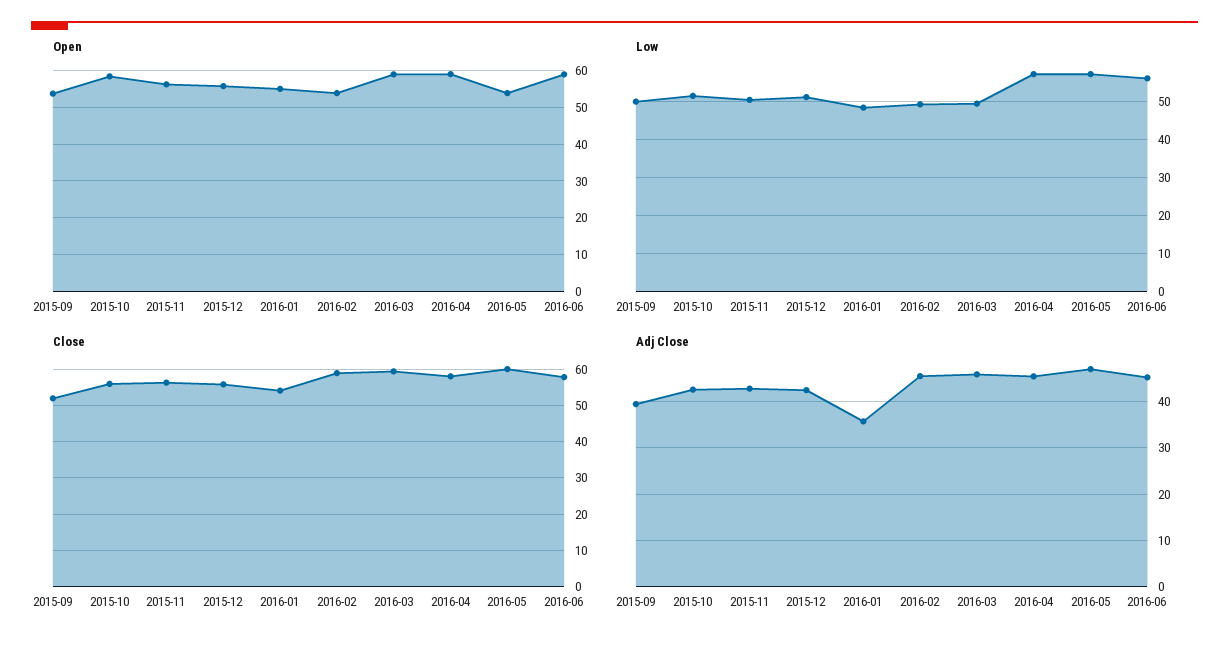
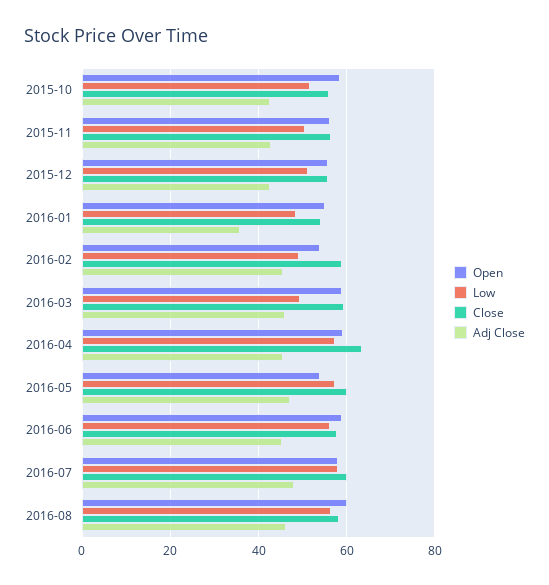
Open, 2015-09: 54 -> none
Low, 2015-09: 50 -> none
Close, 2015-09: 52 -> none
Close, 2016-04: 58 -> 64
Adj Close, 2015-09: 40 -> none
Open, 2016-07: none -> 58
Low, 2016-07: none -> 58
Close, 2016-07: none -> 60
Adj Close, 2016-07: none -> 48
Open, 2016-08: none -> 60
Low, 2016-08: none -> 56
Close, 2016-08: none -> 58
Adj Close, 2016-08: none -> 46

